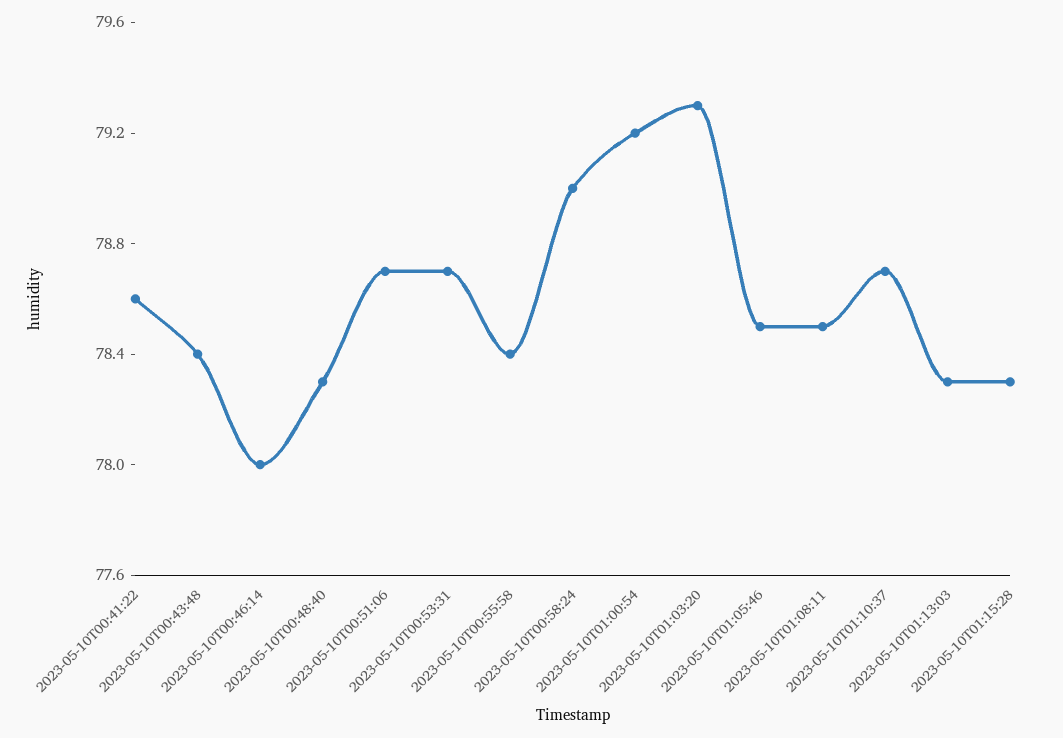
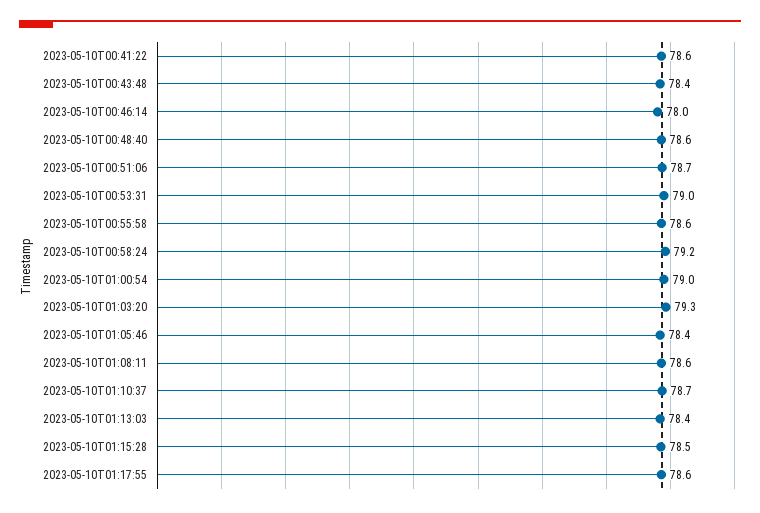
2023-05-10T00:48:40: 78.3 -> 78.6
2023-05-10T00:53:31: 78.7 -> 79
2023-05-10T00:55:58: 78.4 -> 78.6
2023-05-10T00:58:24: 79 -> 79.2
2023-05-10T01:00:54: 79.2 -> 79
2023-05-10T01:05:46: 78.5 -> 78.4
2023-05-10T01:08:11: 78.5 -> 78.6
2023-05-10T01:13:03: 78.3 -> 78.4
2023-05-10T01:15:28: 78.3 -> 78.5
2023-05-10T01:17:55: none -> 78.6

